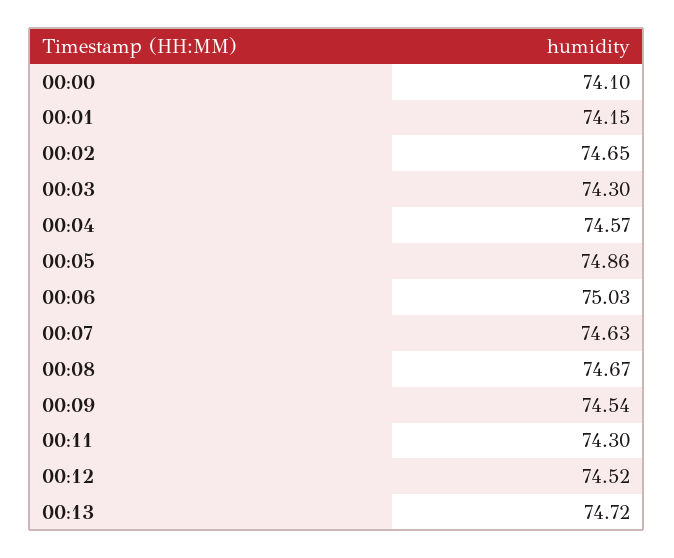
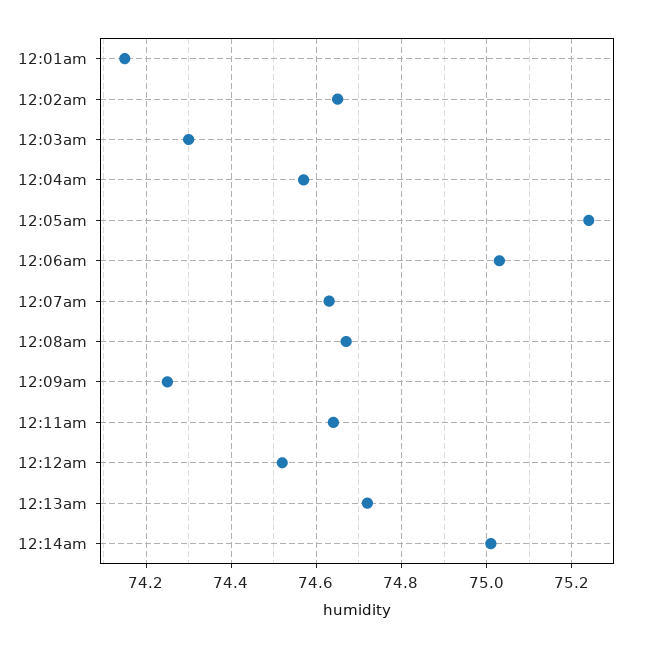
00:00: 74.1 -> none
00:05: 74.86 -> 75.25
00:09: 74.54 -> 74.25
00:11: 74.3 -> 74.65
12:14am: none -> 75

